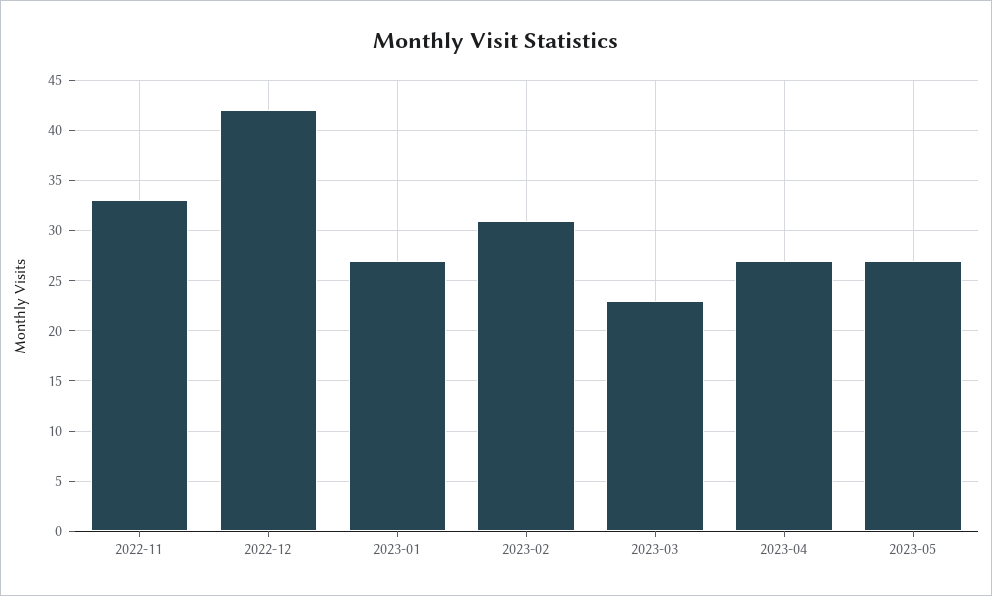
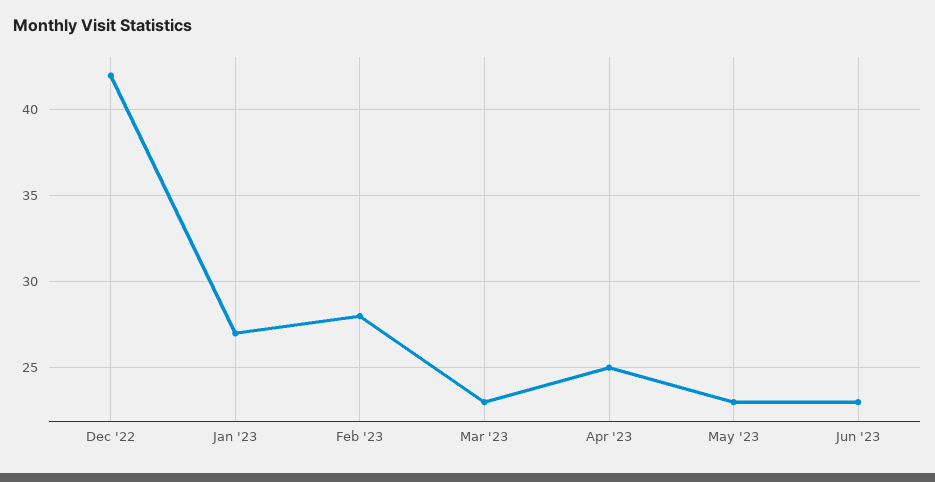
2022-11: 33 -> none
2023-02: 31 -> 28
2023-04: 27 -> 25
2023-05: 27 -> 23
Jun '23: none -> 23

